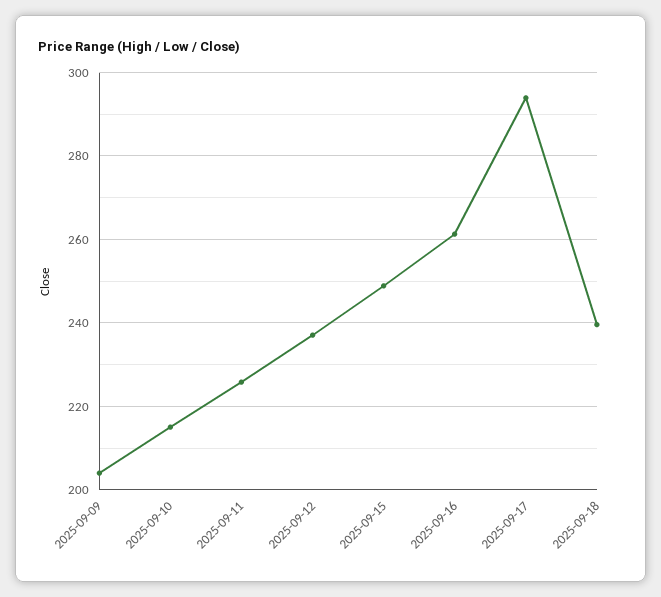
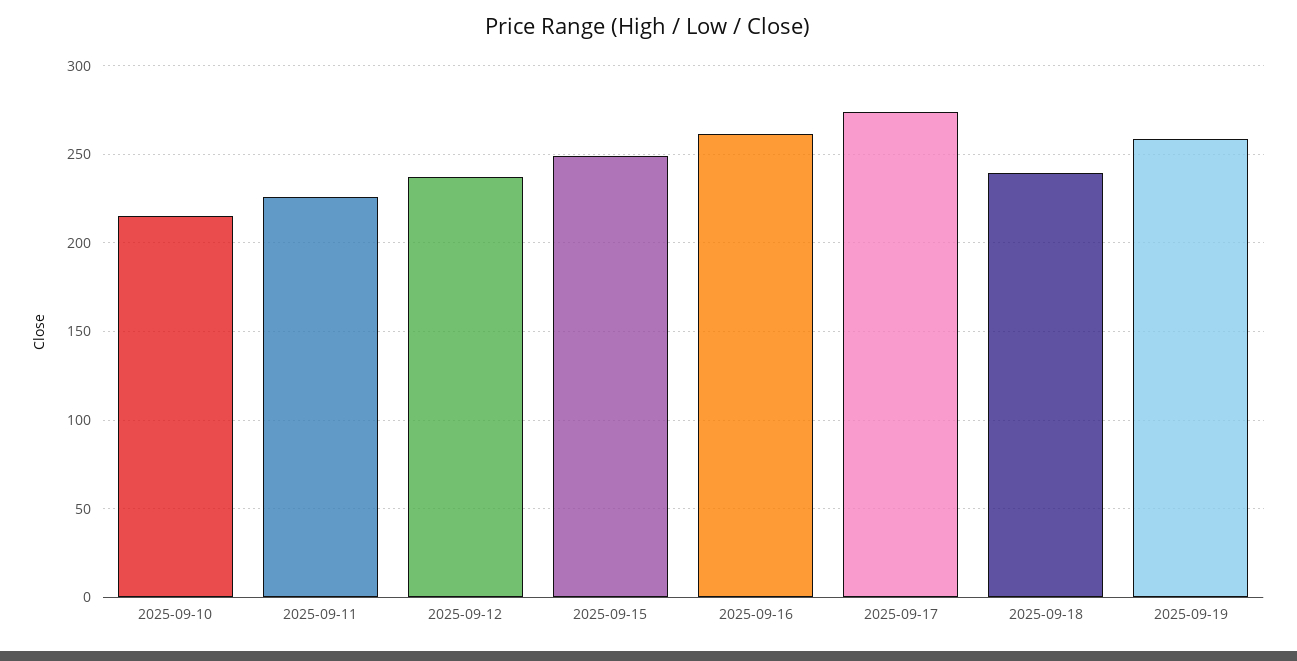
2025-09-09: 204 -> none
2025-09-17: 294 -> 275
2025-09-19: none -> 260

